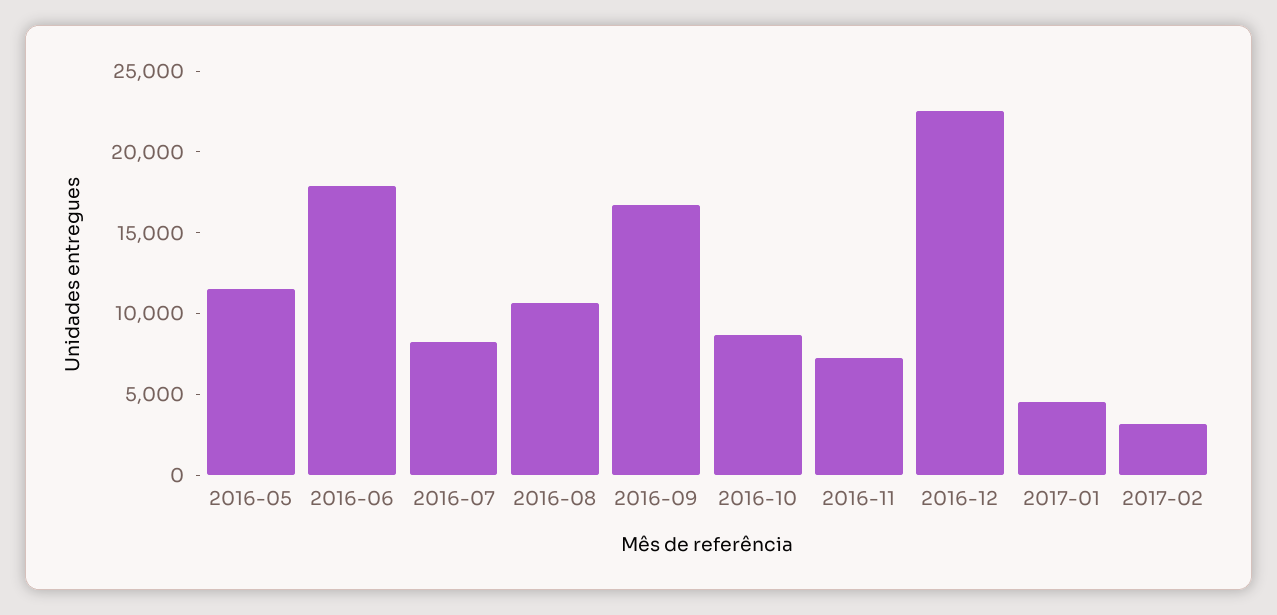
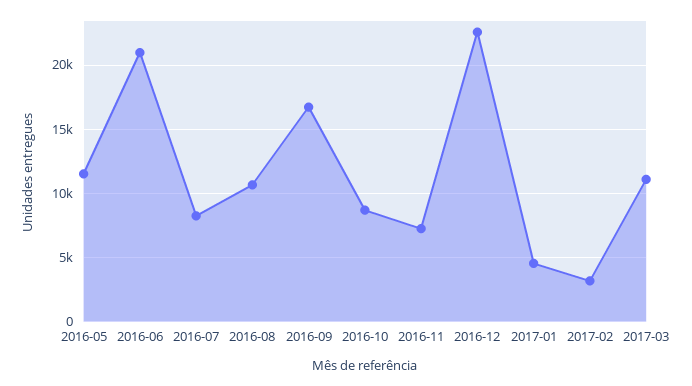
2016-06: 18000 -> 21000
2017-03: none -> 11000

